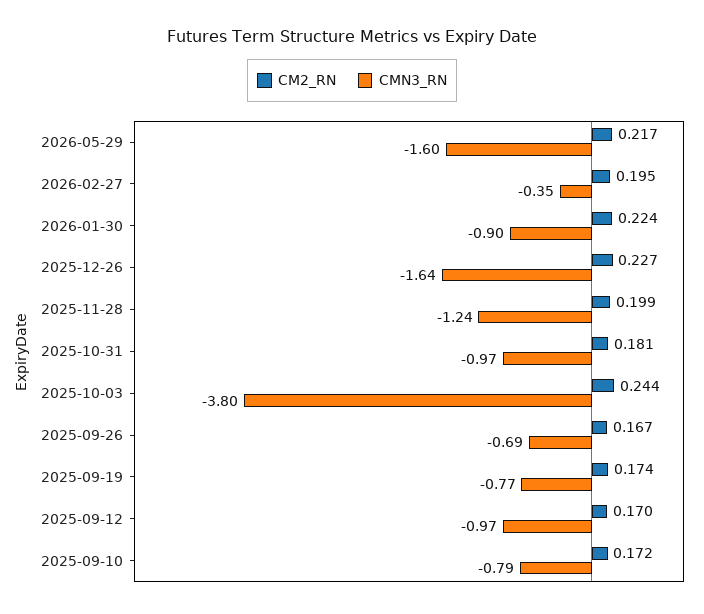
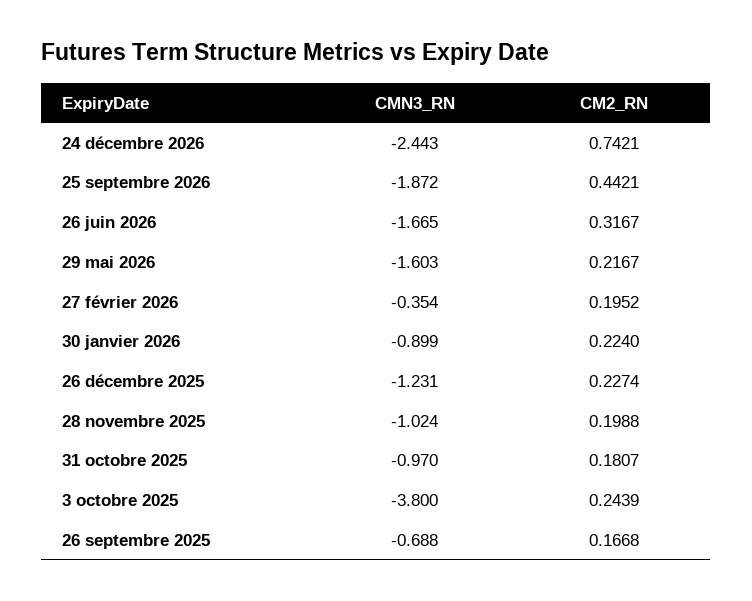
CMN3_RN, 2025-12-26: -1.64 -> -1.231
CMN3_RN, 2025-11-28: -1.24 -> -1.024
CM2_RN, 2025-09-19: 0.174 -> none
CMN3_RN, 2025-09-19: -0.77 -> none
CM2_RN, 2025-09-12: 0.17 -> none
CMN3_RN, 2025-09-12: -0.97 -> none
CM2_RN, 2025-09-10: 0.172 -> none
CMN3_RN, 2025-09-10: -0.79 -> none
CMN3_RN, 24 décembre 2026: none -> -2.443
CM2_RN, 24 décembre 2026: none -> 0.7421
CMN3_RN, 25 septembre 2026: none -> -1.872
CM2_RN, 25 septembre 2026: none -> 0.4421
CMN3_RN, 26 juin 2026: none -> -1.665
CM2_RN, 26 juin 2026: none -> 0.3167

